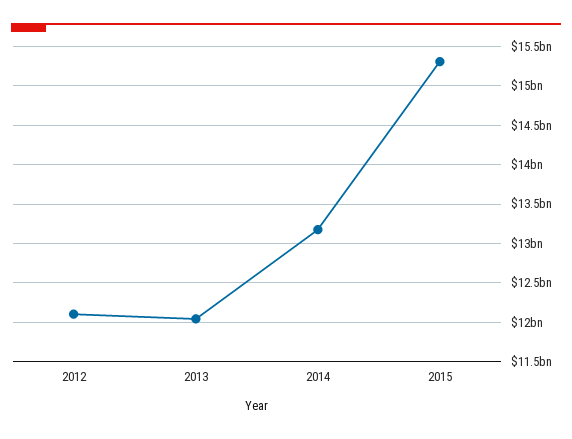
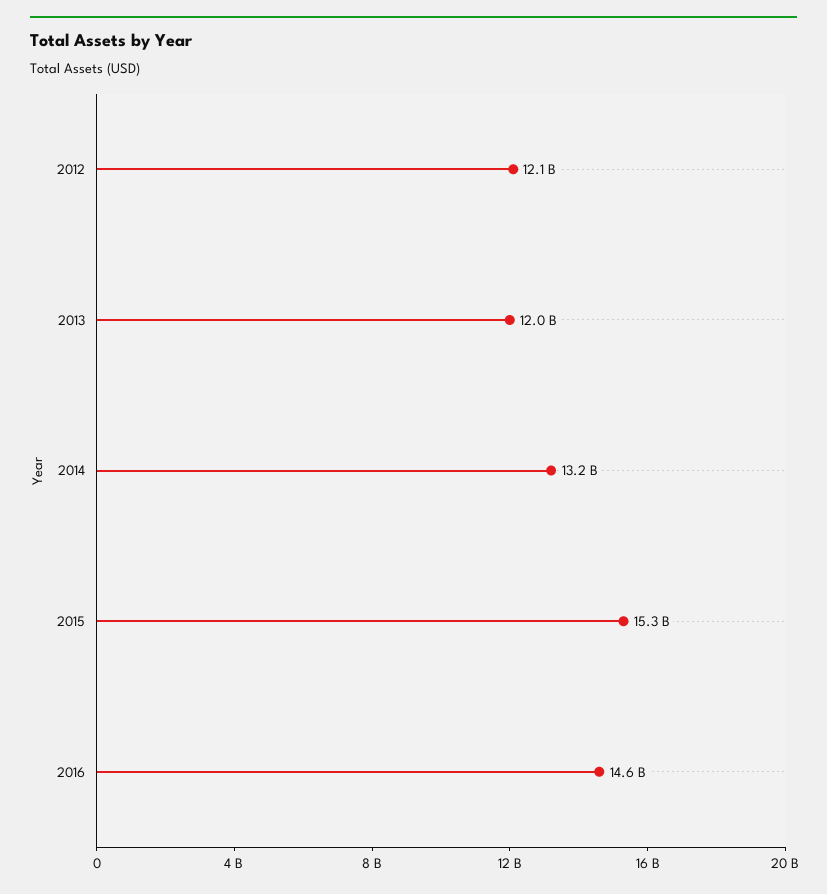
2016: none -> 14600000000

